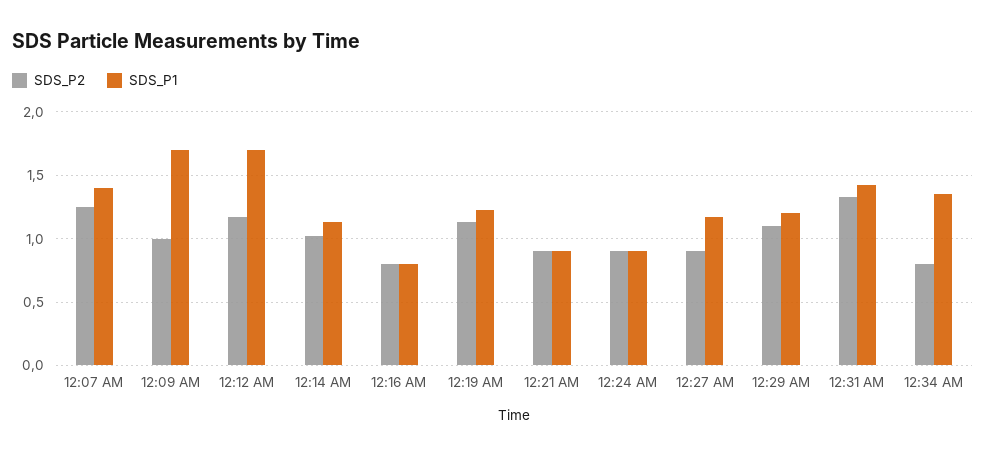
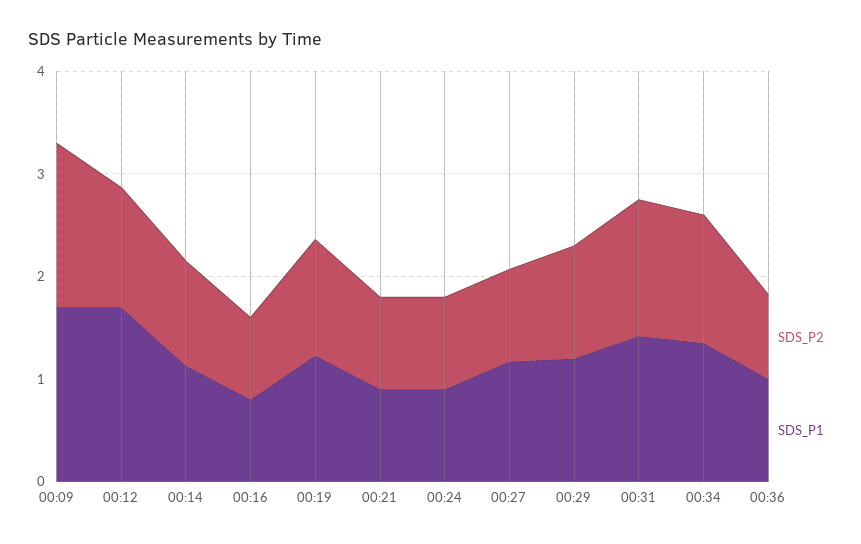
SDS_P2, 12:07 AM: 1.25 -> none
SDS_P1, 12:07 AM: 1.4 -> none
SDS_P2, 12:09 AM: 1 -> 1.6
SDS_P2, 12:34 AM: 0.8 -> 1.2
SDS_P2, 00:36: none -> 0.8
SDS_P1, 00:36: none -> 1

